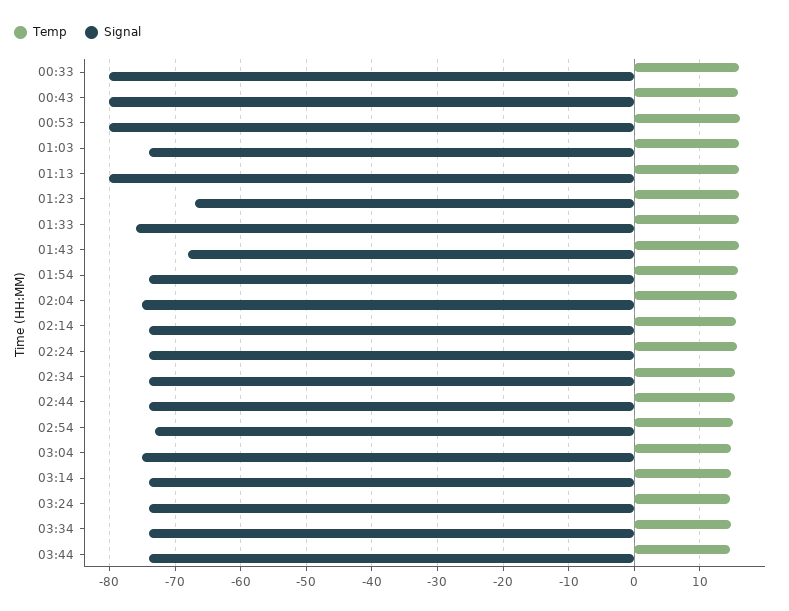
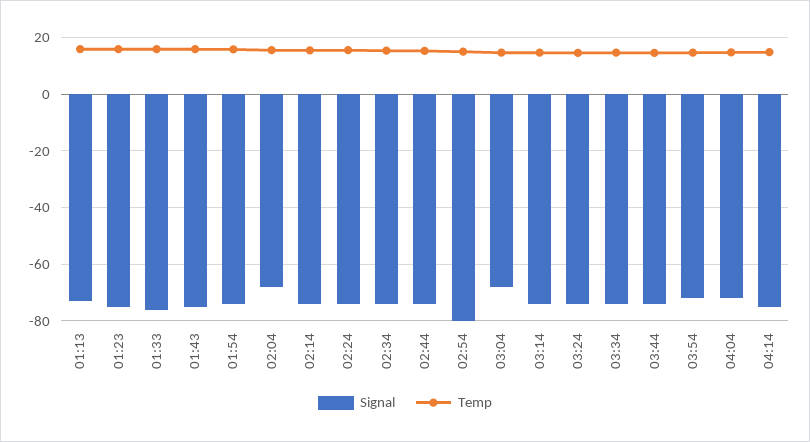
Temp, 00:33: 16 -> none
Signal, 00:33: -80 -> none
Temp, 00:43: 16 -> none
Signal, 00:43: -80 -> none
Temp, 00:53: 16 -> none
Signal, 00:53: -80 -> none
Temp, 01:03: 16 -> none
Signal, 01:03: -74 -> none
Signal, 01:13: -80 -> -72.5
Signal, 01:23: -67 -> -75
Signal, 01:43: -68 -> -75
Signal, 02:04: -75 -> -67.5
Signal, 02:54: -73 -> -80
Signal, 03:04: -75 -> -67.5
Signal, 03:54: none -> -72.5
Temp, 03:54: none -> 15
Signal, 04:04: none -> -72.5
Temp, 04:04: none -> 15
Signal, 04:14: none -> -75
Temp, 04:14: none -> 15

